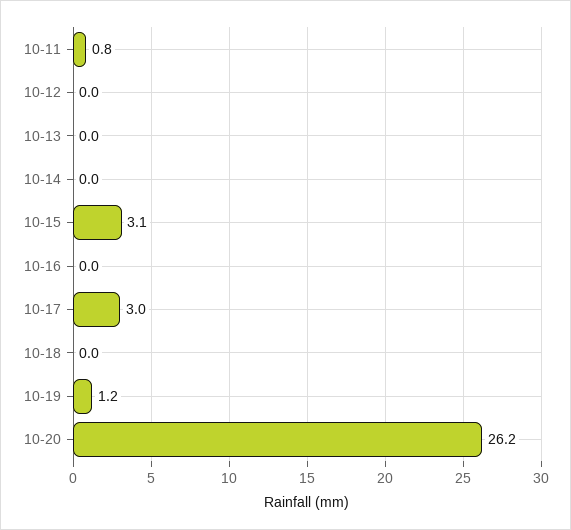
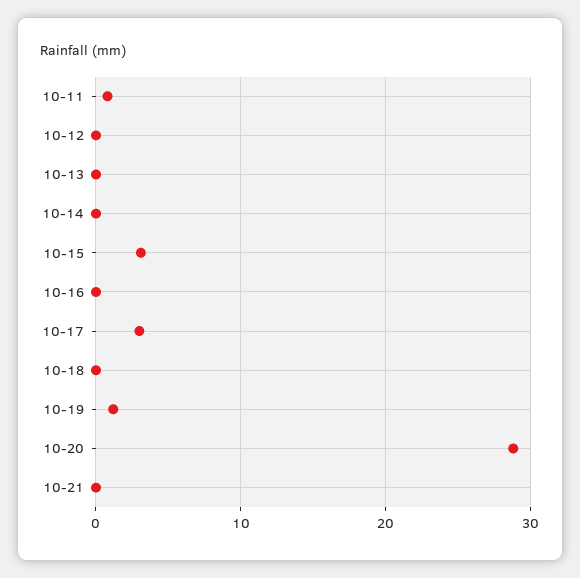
10-20: 26.2 -> 29
10-21: none -> 0

